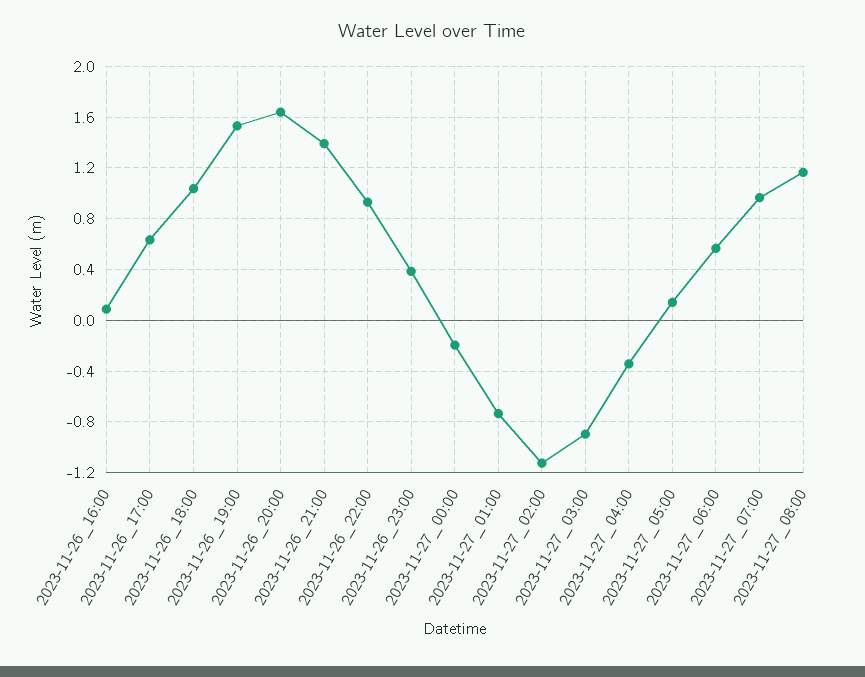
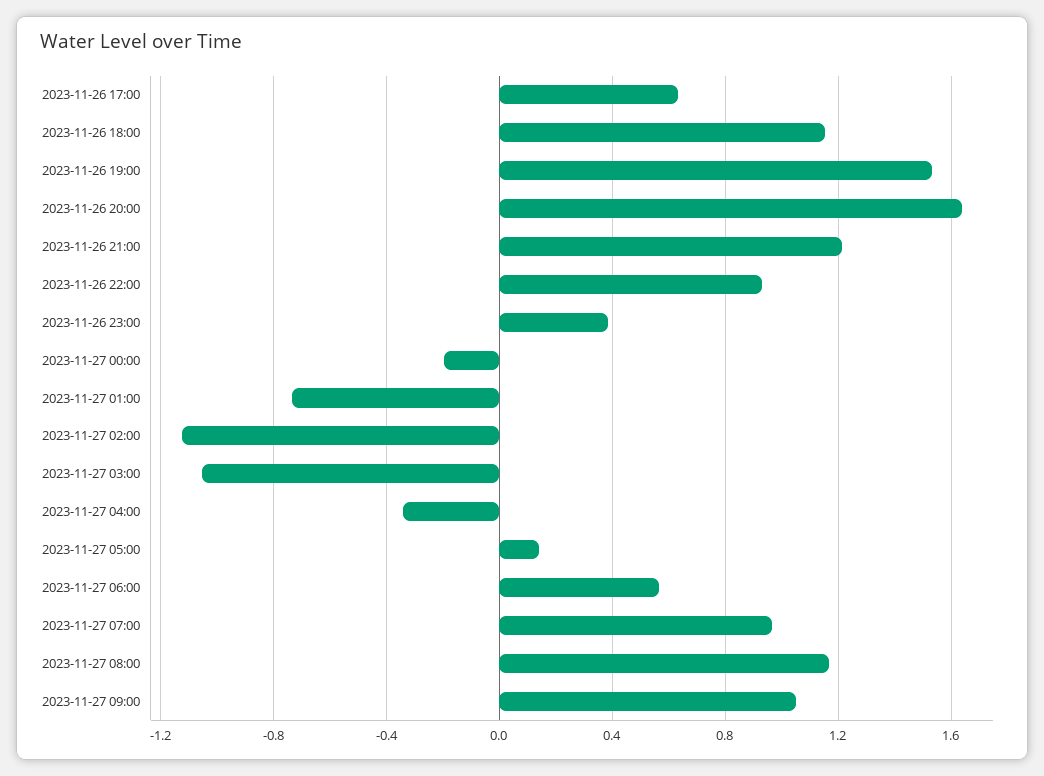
2023-11-26_16:00: 0.1 -> none
2023-11-26_18:00: 1.05 -> 1.15
2023-11-26_21:00: 1.4 -> 1.2
2023-11-27_03:00: -0.9 -> -1.05
2023-11-27 09:00: none -> 1.05

